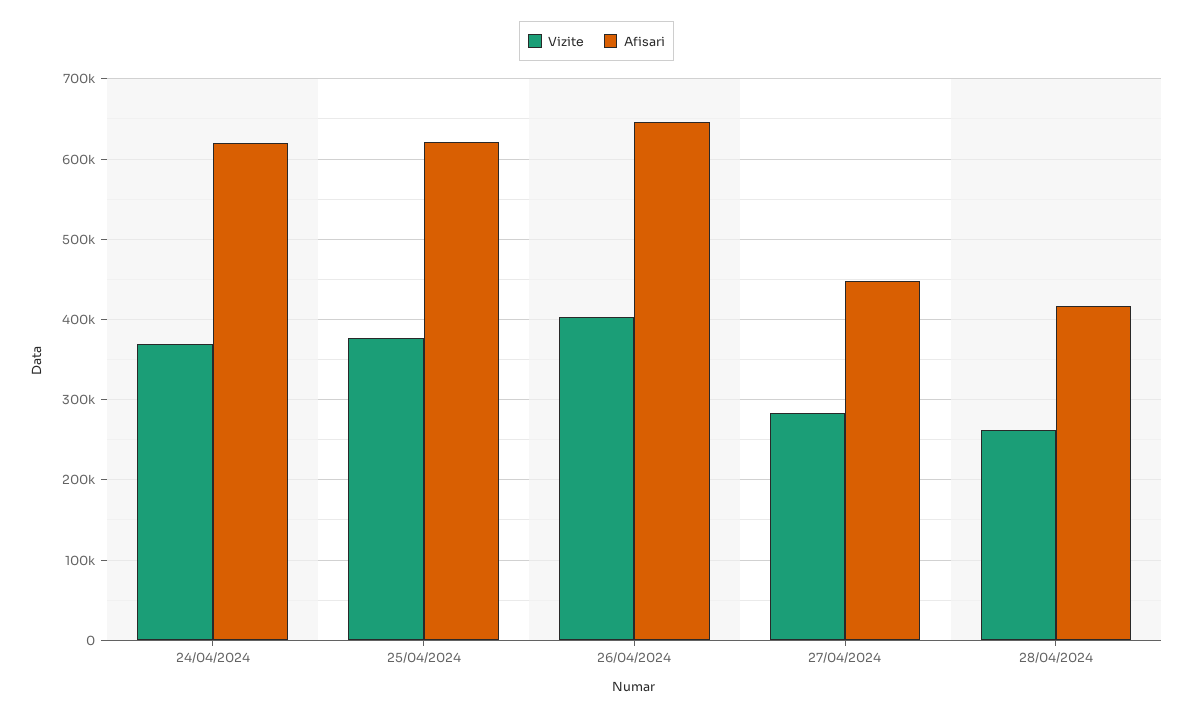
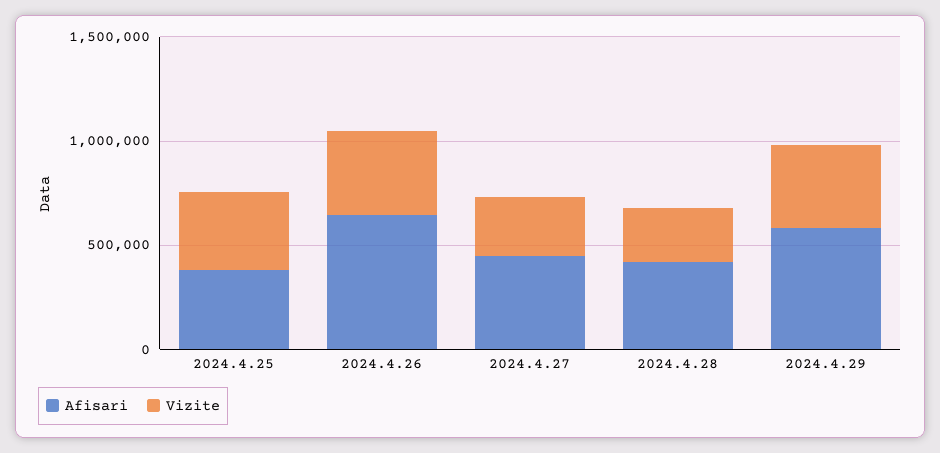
Vizite, 24/04/2024: 370000 -> none
Afisari, 24/04/2024: 620000 -> none
Afisari, 25/04/2024: 620000 -> 400000
Afisari, 2024.4.29: none -> 600000
Vizite, 2024.4.29: none -> 400000

